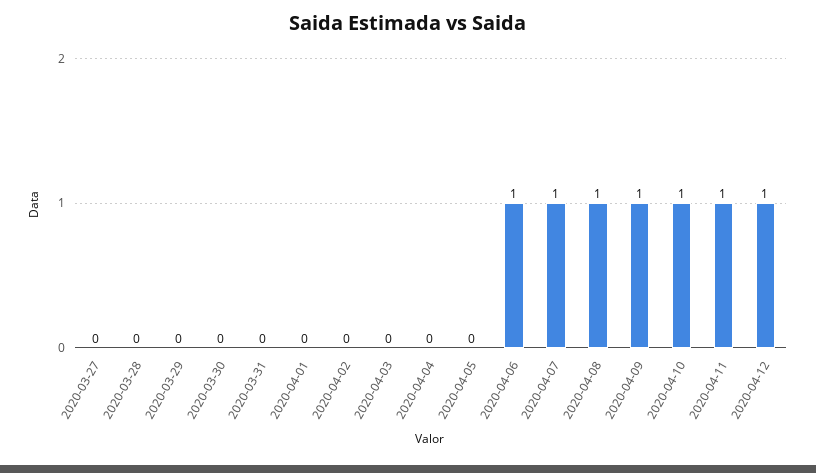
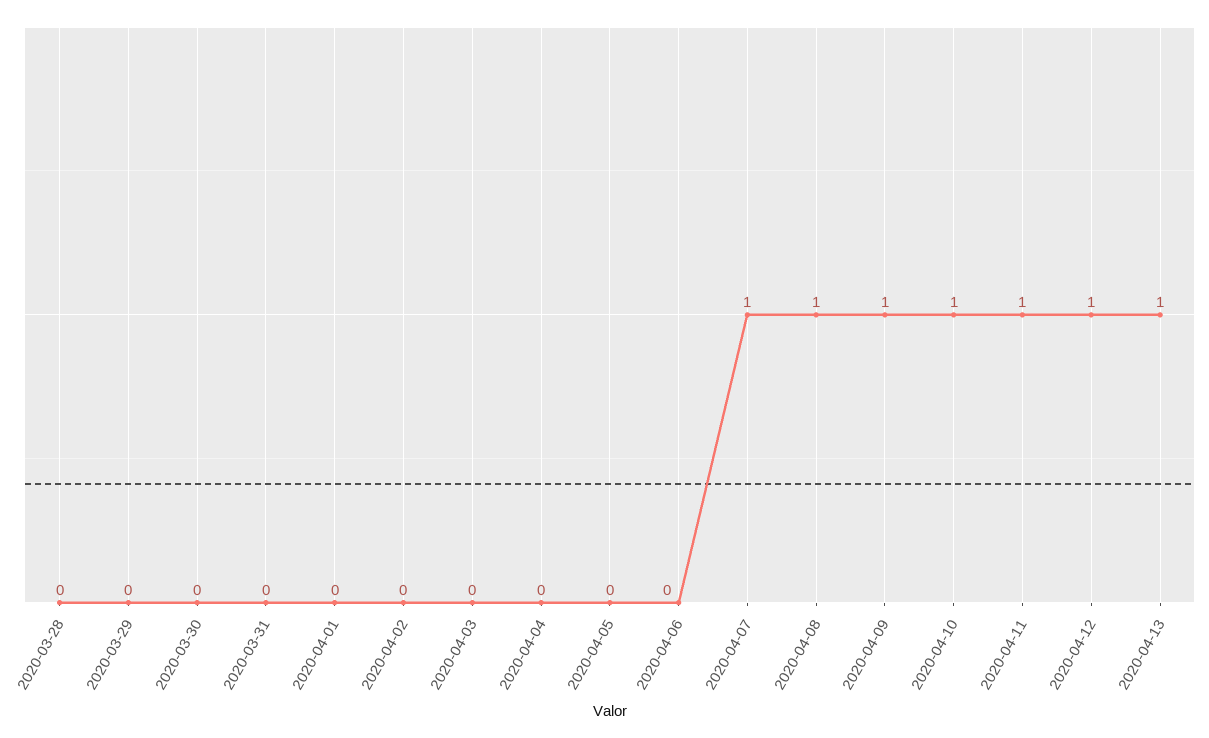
2020-03-27: 0 -> none
2020-04-06: 1 -> 0
2020-04-13: none -> 1

